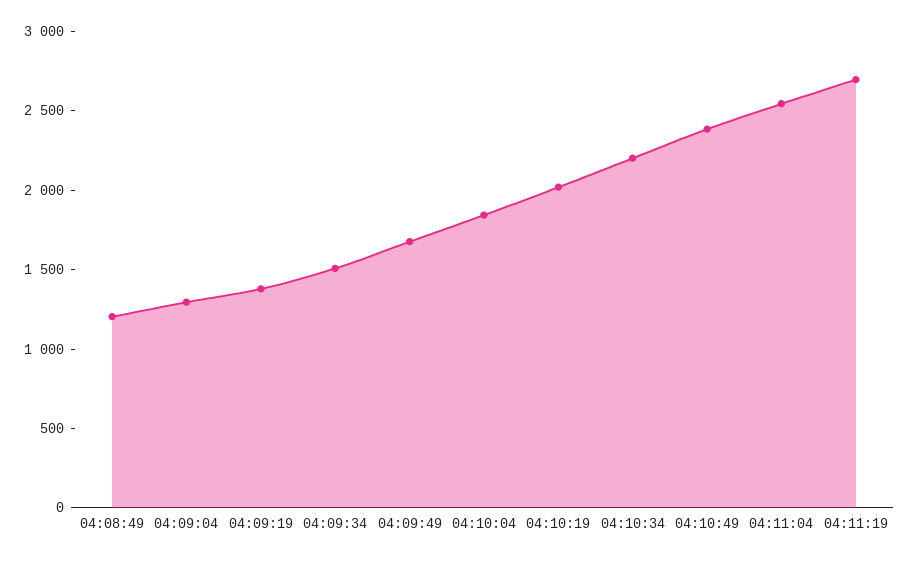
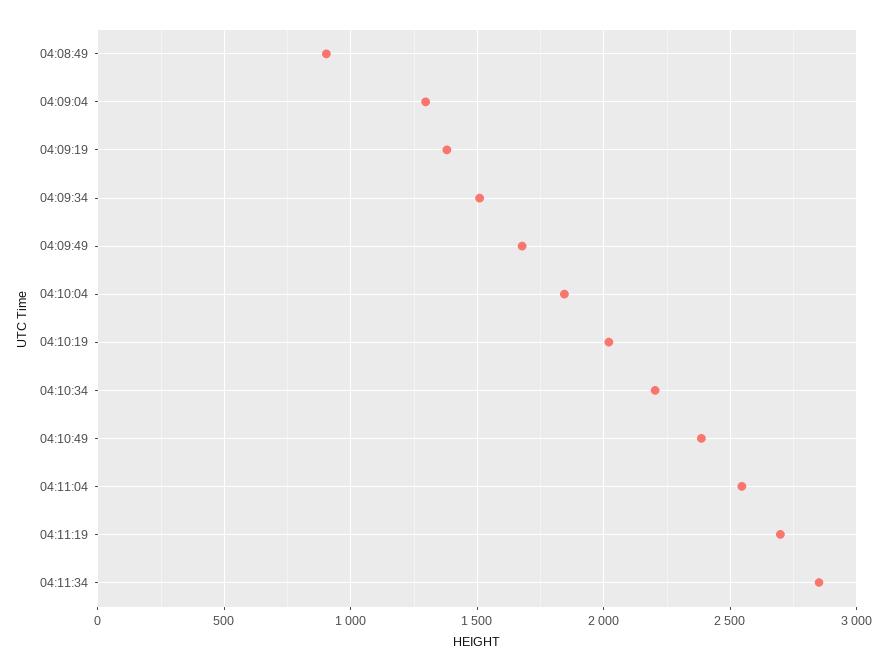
04:08:49: 1200 -> 900
04:11:34: none -> 2850

